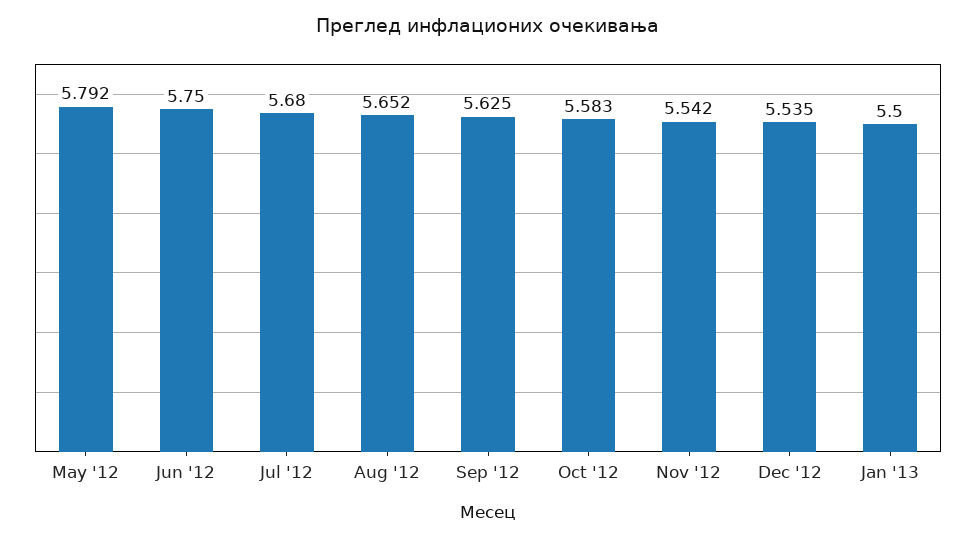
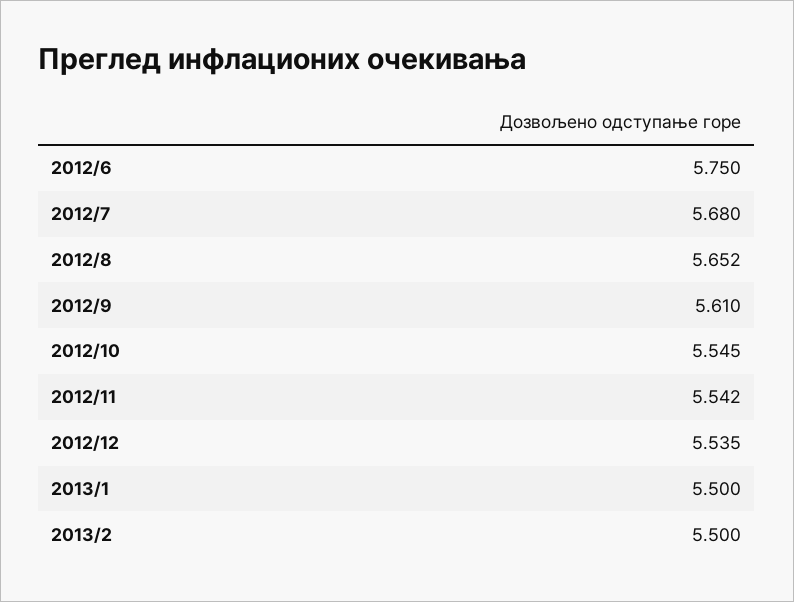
May '12: 5.792 -> none
Sep '12: 5.625 -> 5.61
Oct '12: 5.583 -> 5.545
2013/2: none -> 5.5

